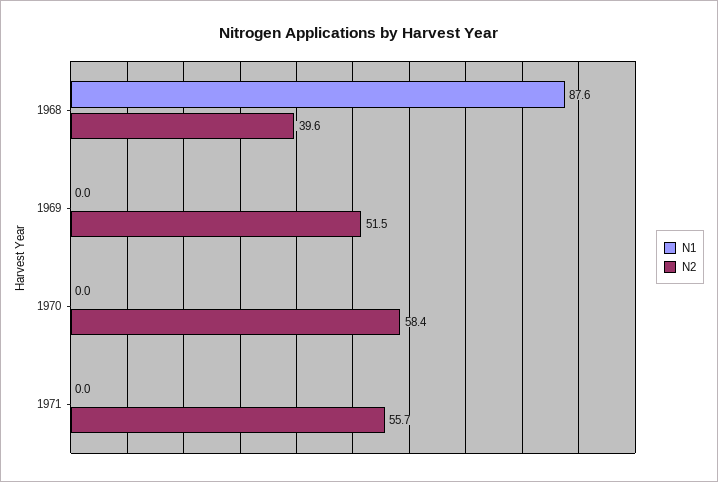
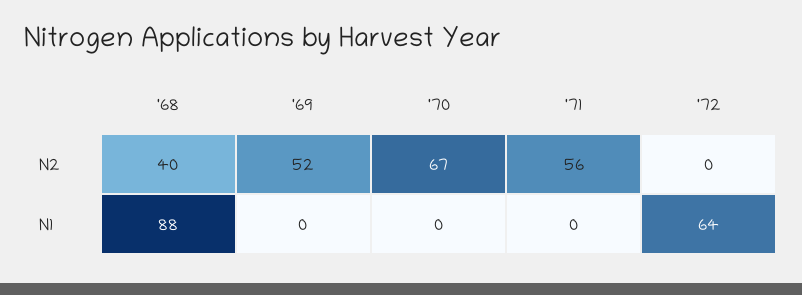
N2, 1970: 58.4 -> 67
N2, '72: none -> 0
N1, '72: none -> 64

